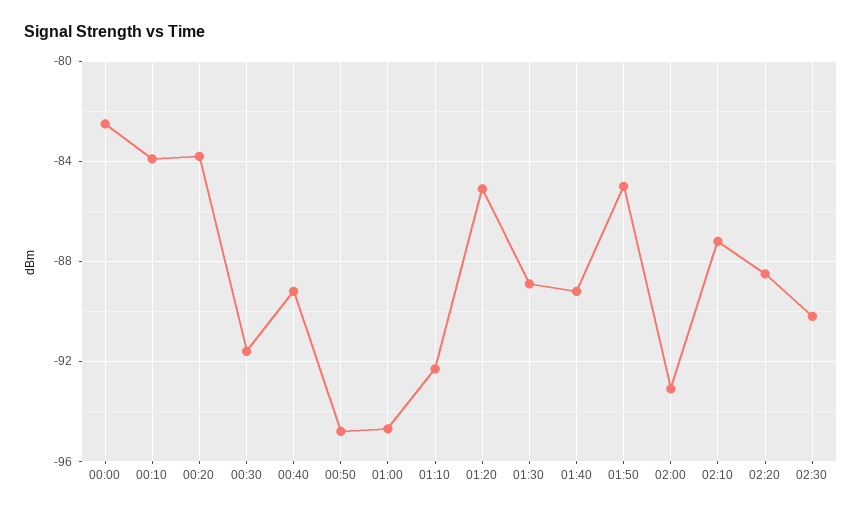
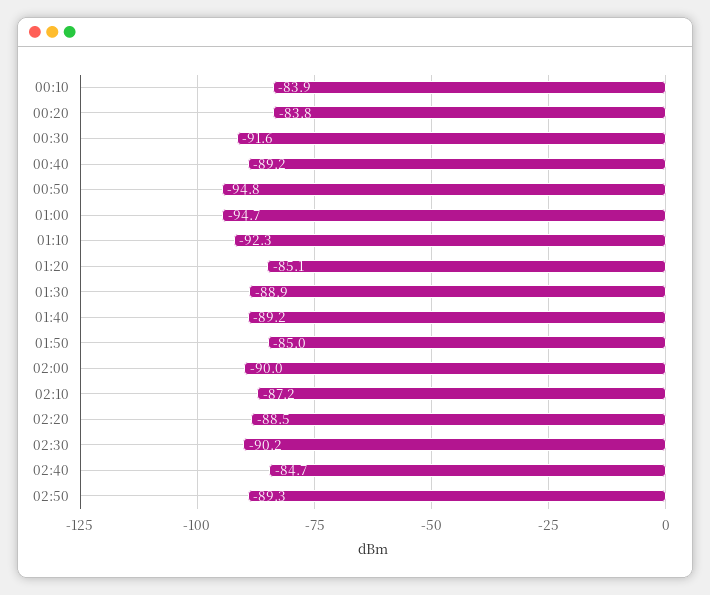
00:00: -82.5 -> none
02:00: -93 -> -90
02:40: none -> -84.7
02:50: none -> -89.3

